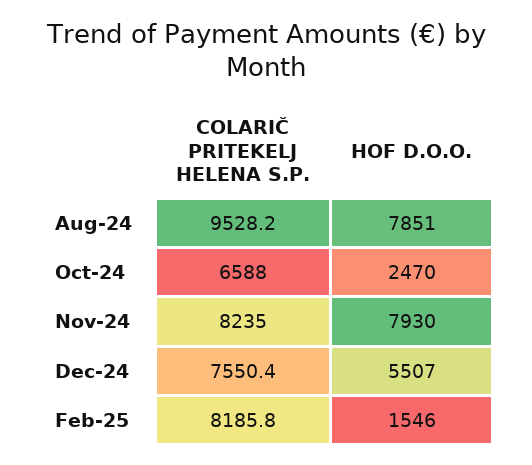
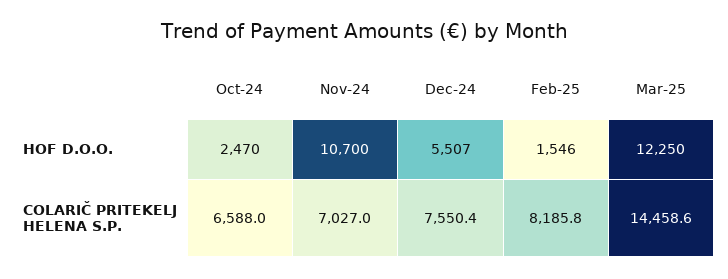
COLARIČ PRITEKELJ HELENA S.P., Aug-24: 9528.2 -> none
HOF D.O.O., Aug-24: 7851 -> none
COLARIČ PRITEKELJ HELENA S.P., Nov-24: 8235 -> 7027
HOF D.O.O., Nov-24: 7930 -> 10700
HOF D.O.O., Mar-25: none -> 12250
COLARIČ PRITEKELJ HELENA S.P., Mar-25: none -> 14458.6

